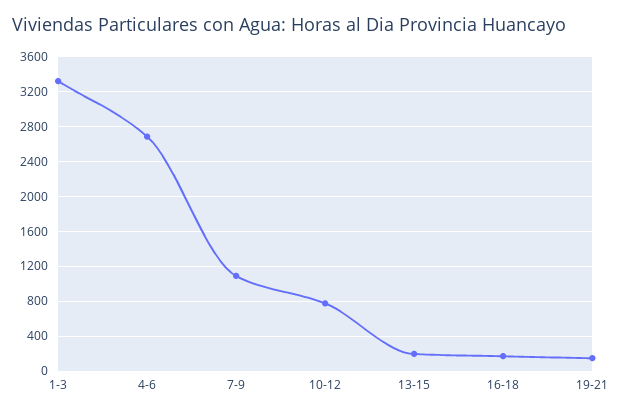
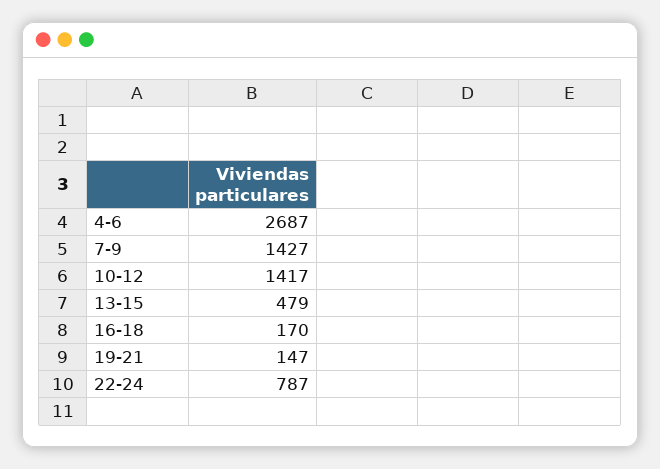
1-3: 3300 -> none
7-9: 1100 -> 1427
10-12: 800 -> 1417
13-15: 200 -> 479
22-24: none -> 787

